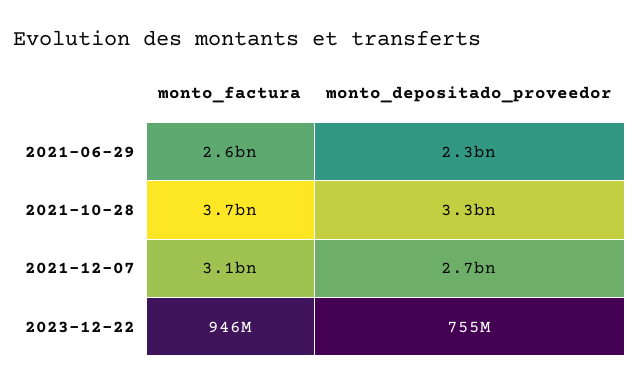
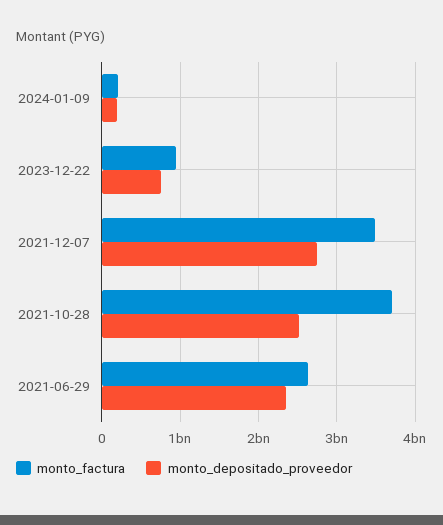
monto_depositado_proveedor, 2021-10-28: 3300000000 -> 2500000000
monto_factura, 2021-12-07: 3100000000 -> 3500000000
monto_factura, 2024-01-09: none -> 200000000
monto_depositado_proveedor, 2024-01-09: none -> 200000000

